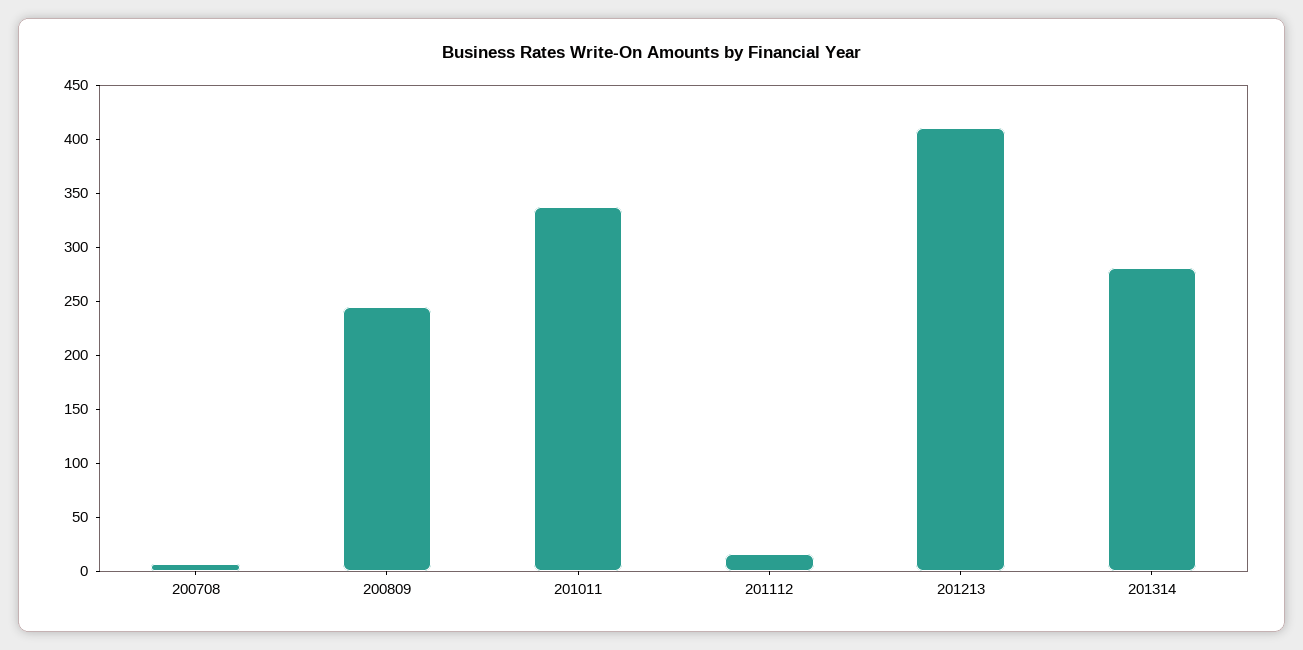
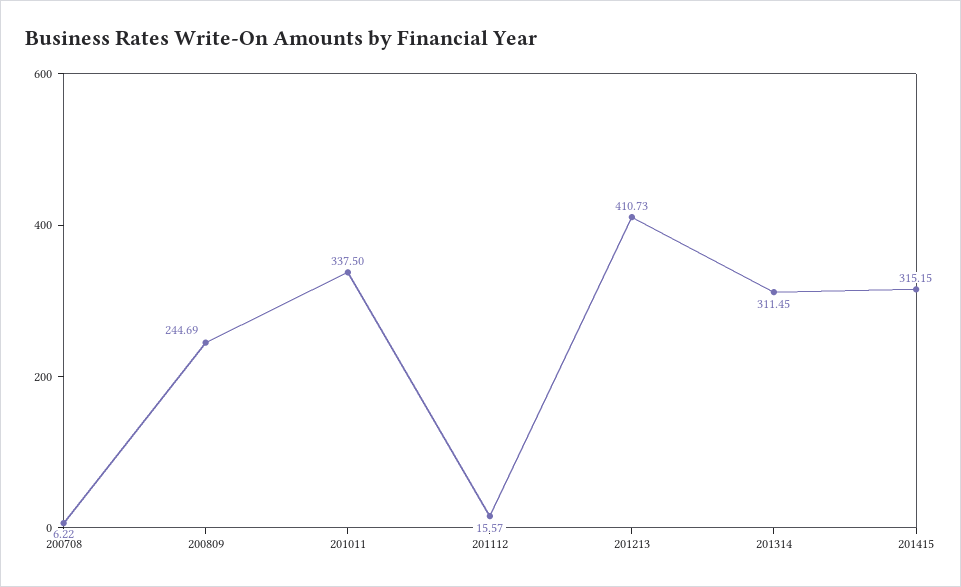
201314: 280 -> 311.45
201415: none -> 315.15

